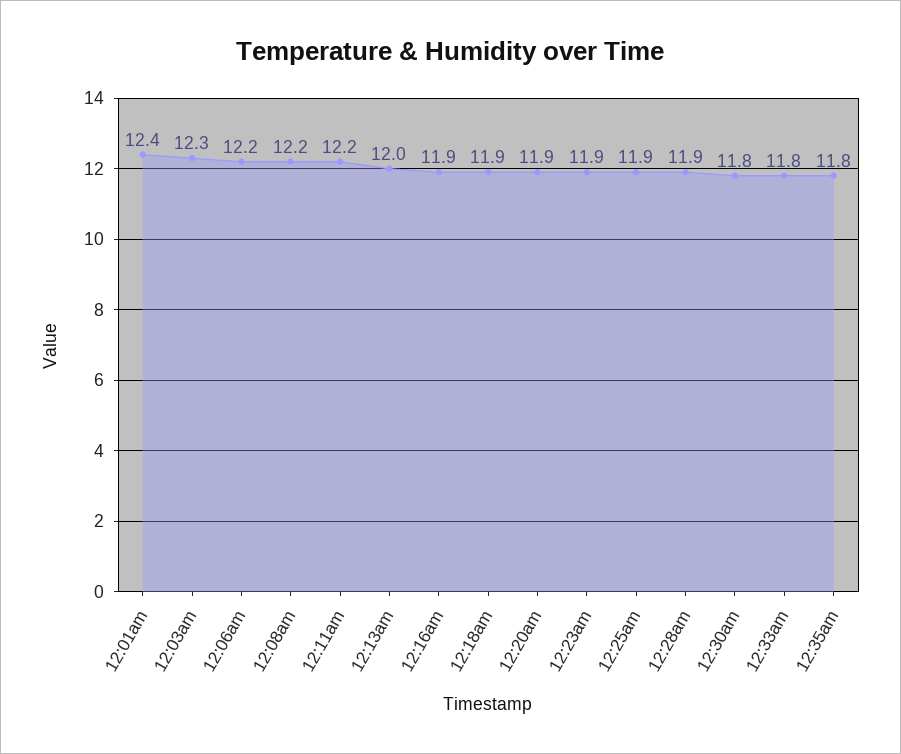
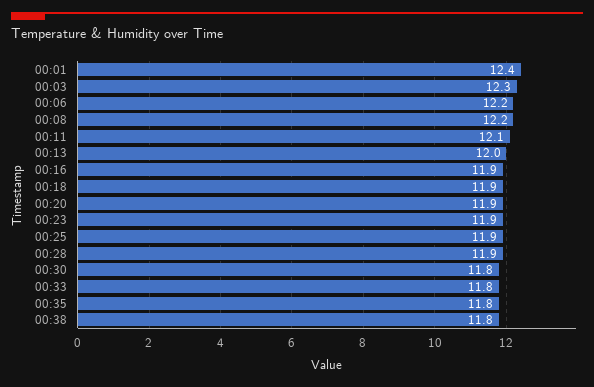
12:11am: 12.2 -> 12.1
00:38: none -> 11.8

